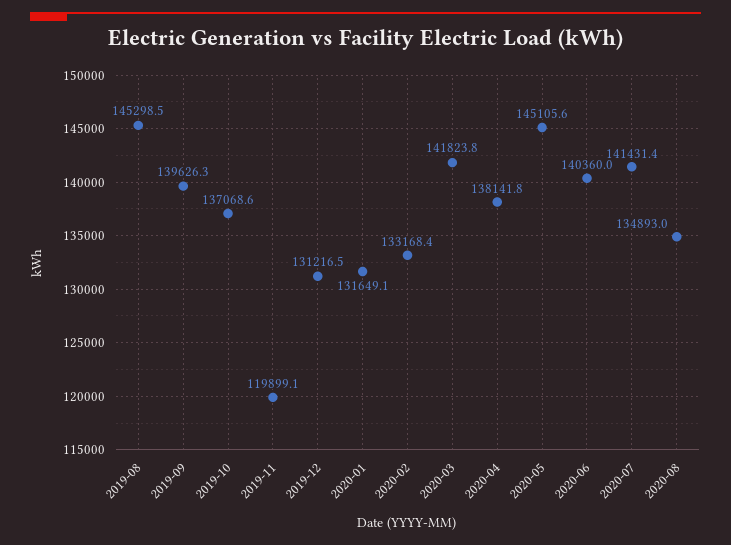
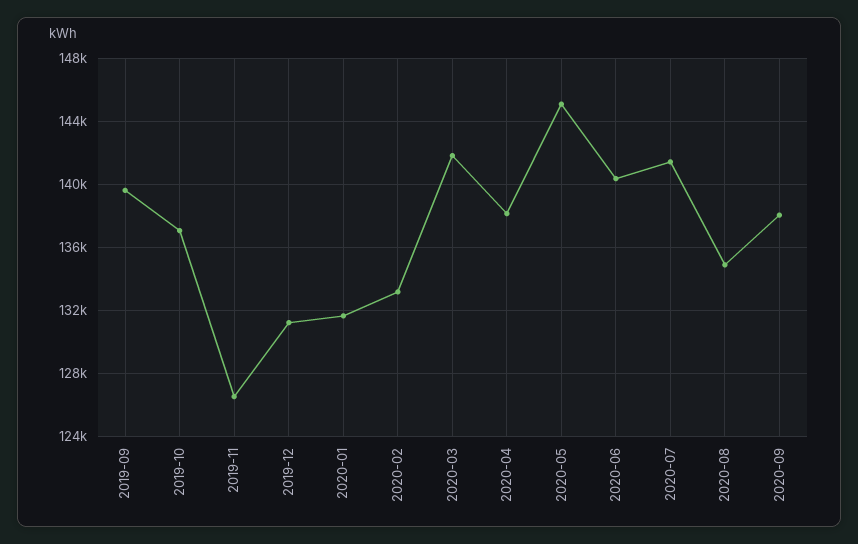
2019-08: 145298.5 -> none
2019-11: 119899.1 -> 126500
2020-09: none -> 138000

